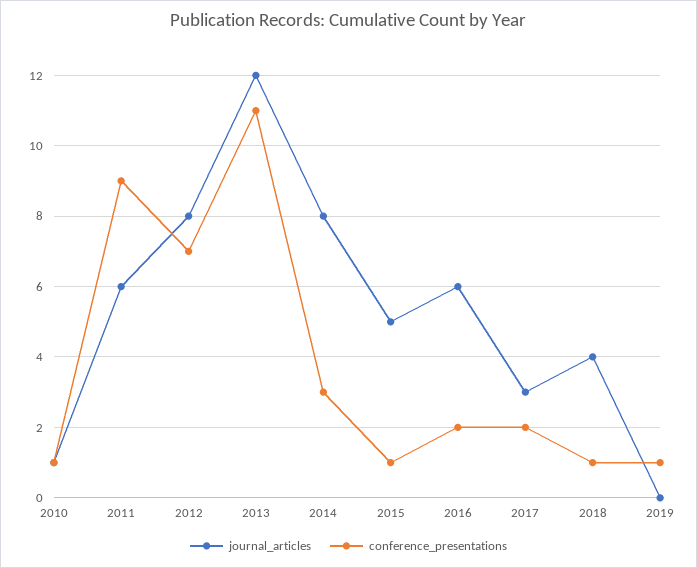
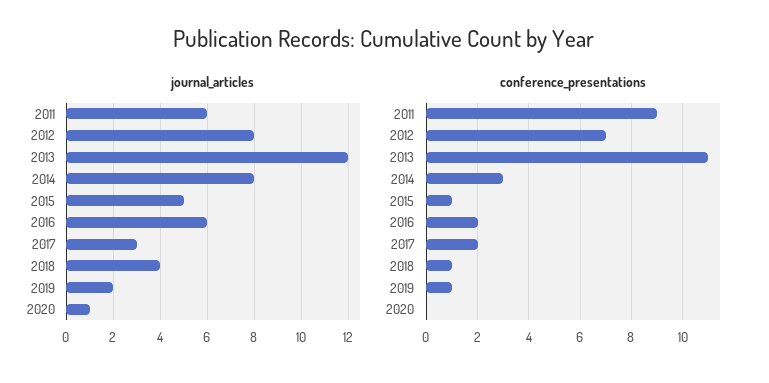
journal_articles, 2010: 1 -> none
conference_presentations, 2010: 1 -> none
journal_articles, 2019: 0 -> 2
journal_articles, 2020: none -> 1
conference_presentations, 2020: none -> 0

